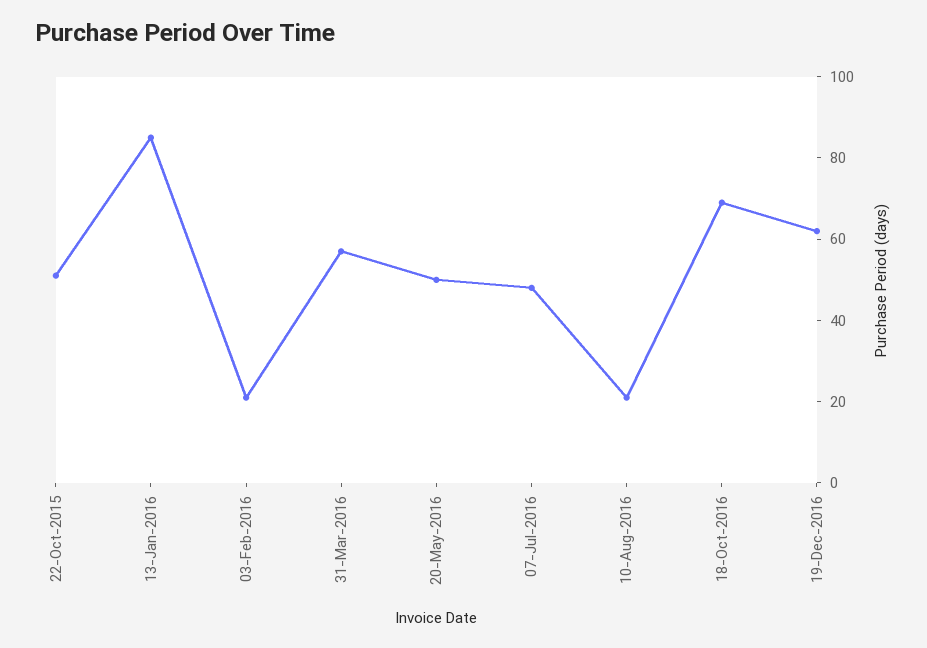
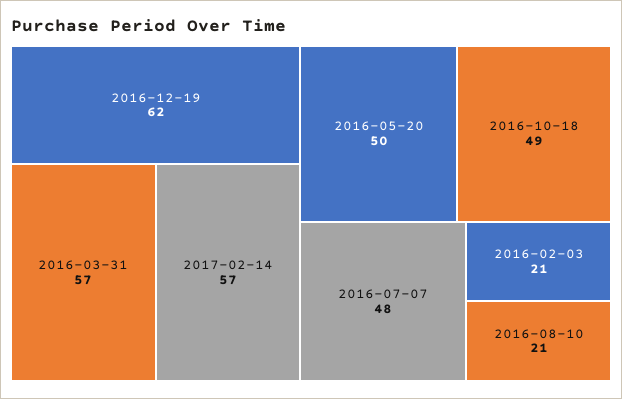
22-Oct-2015: 50 -> none
13-Jan-2016: 85 -> none
18-Oct-2016: 70 -> 49
2017-02-14: none -> 57

